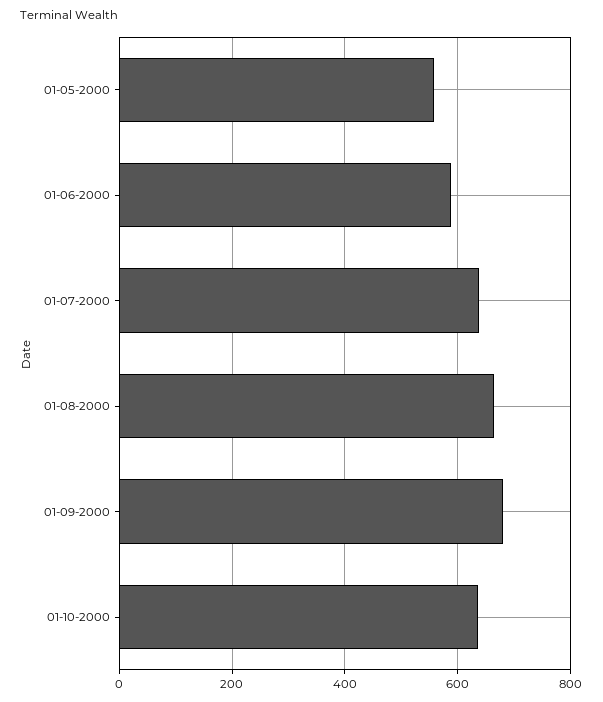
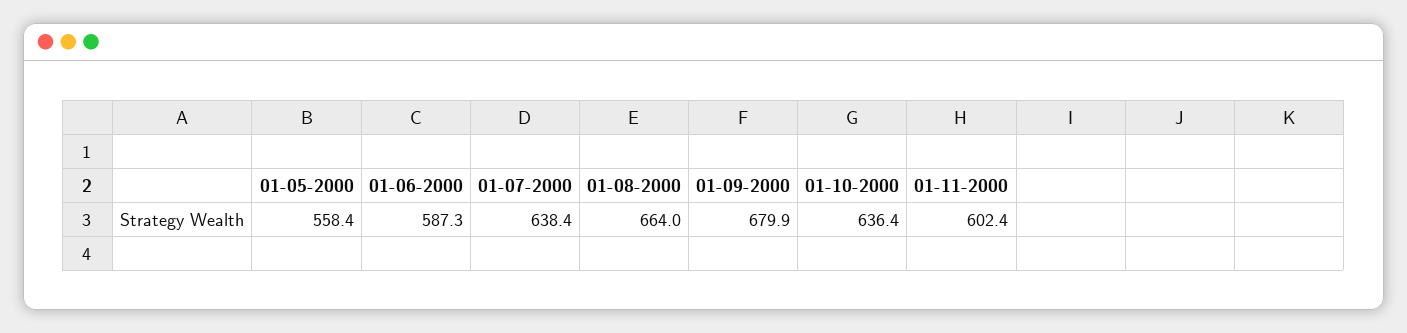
01-11-2000: none -> 602.4

